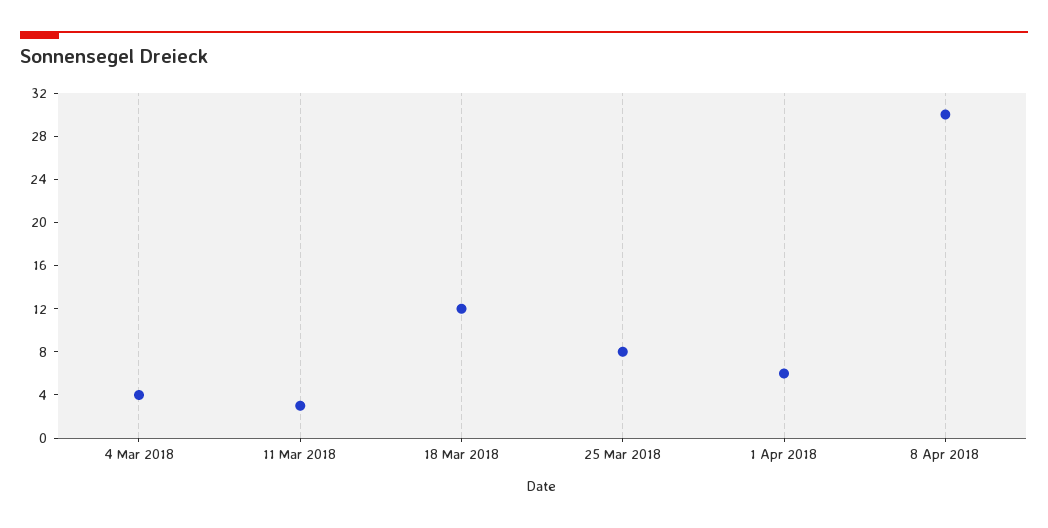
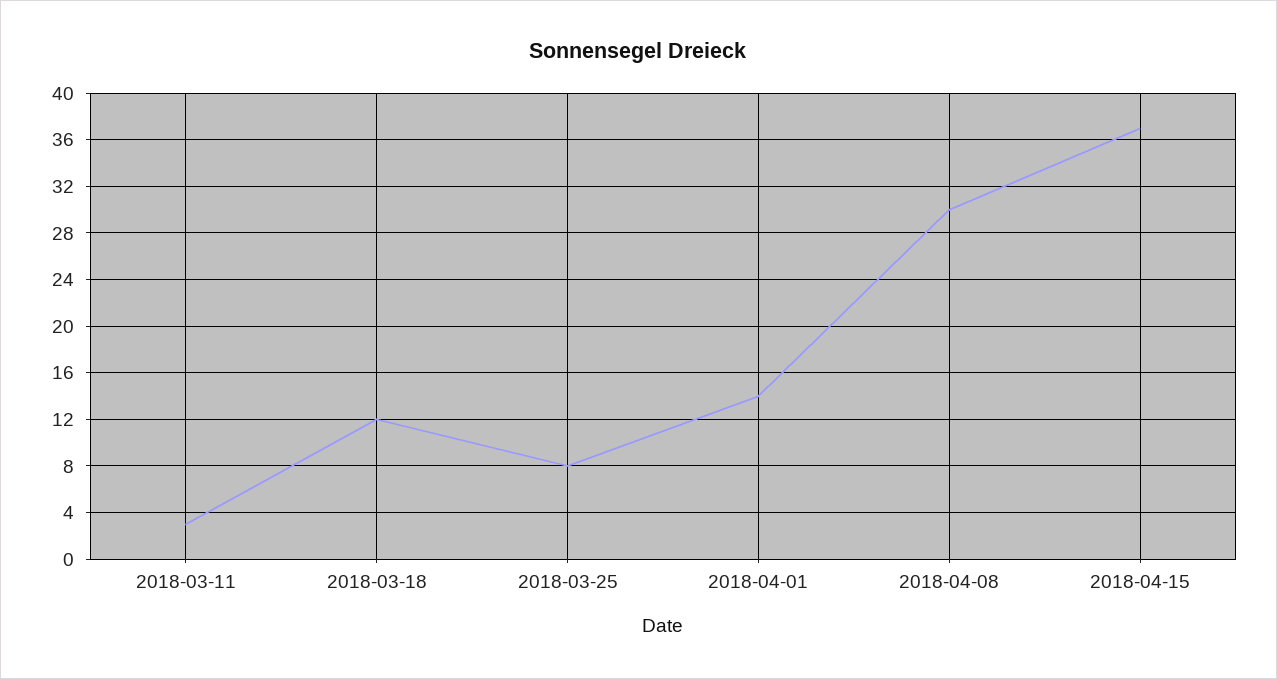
4 Mar 2018: 4 -> none
1 Apr 2018: 6 -> 14
2018-04-15: none -> 37

